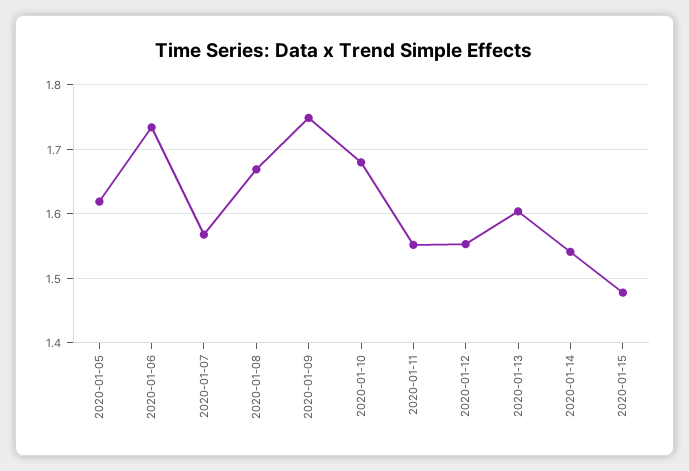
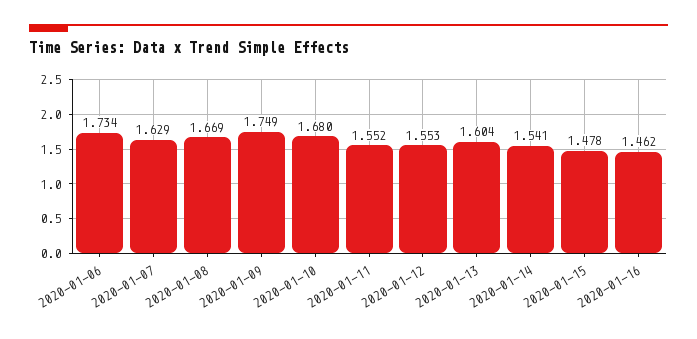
2020-01-05: 1.62 -> none
2020-01-07: 1.57 -> 1.629
2020-01-16: none -> 1.462

